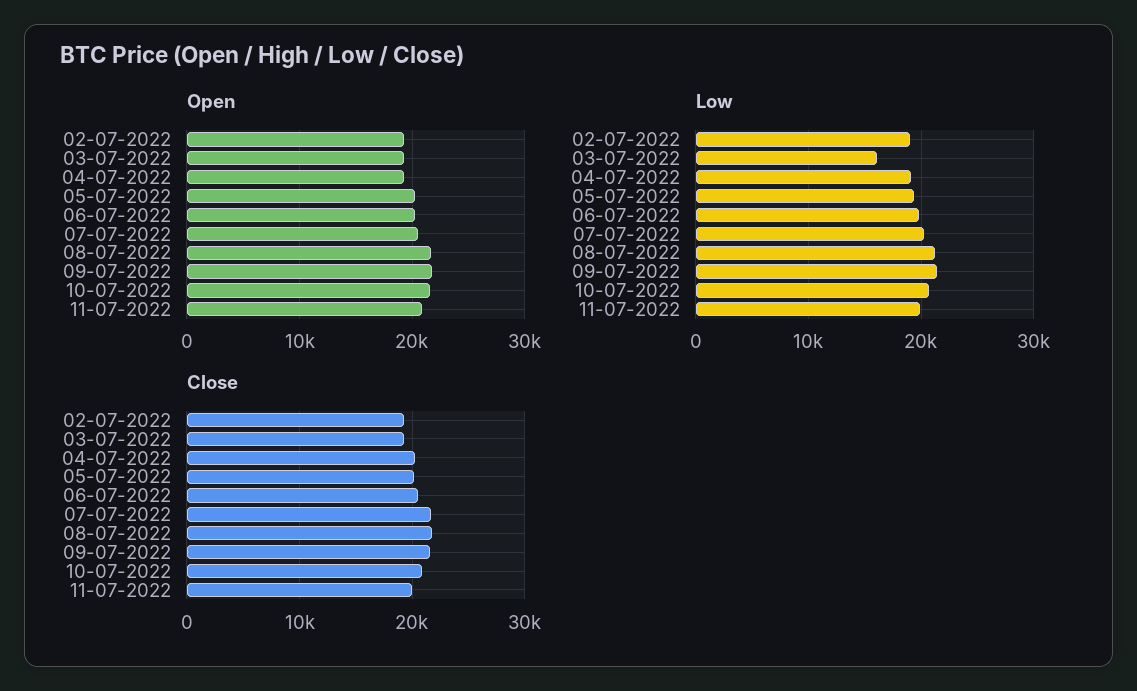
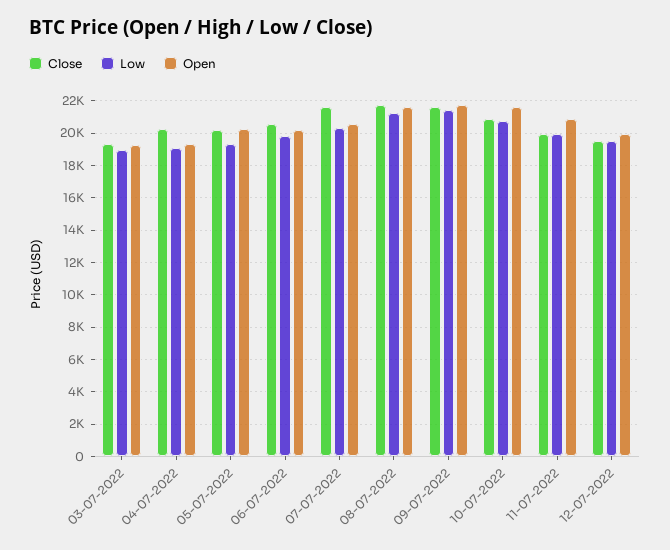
Open, 02-07-2022: 19000 -> none
Low, 02-07-2022: 19000 -> none
Low, 03-07-2022: 16000 -> 19000
Close, 02-07-2022: 19000 -> none
Close, 12-07-2022: none -> 19500
Low, 12-07-2022: none -> 19500
Open, 12-07-2022: none -> 20000

